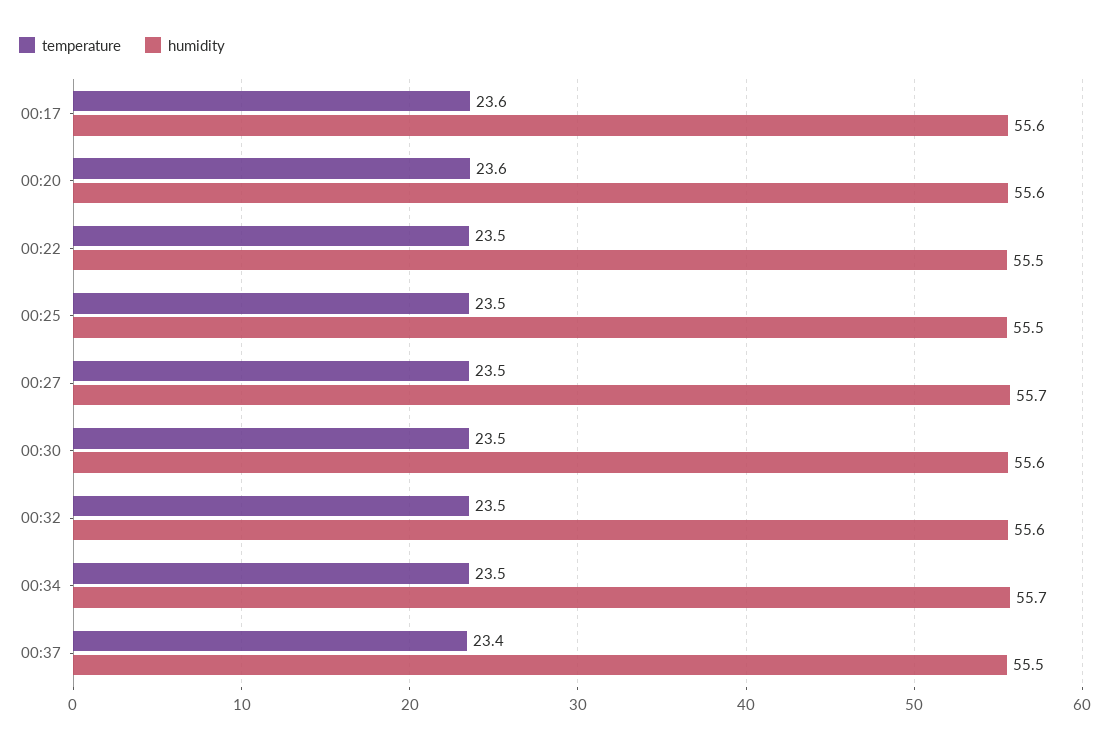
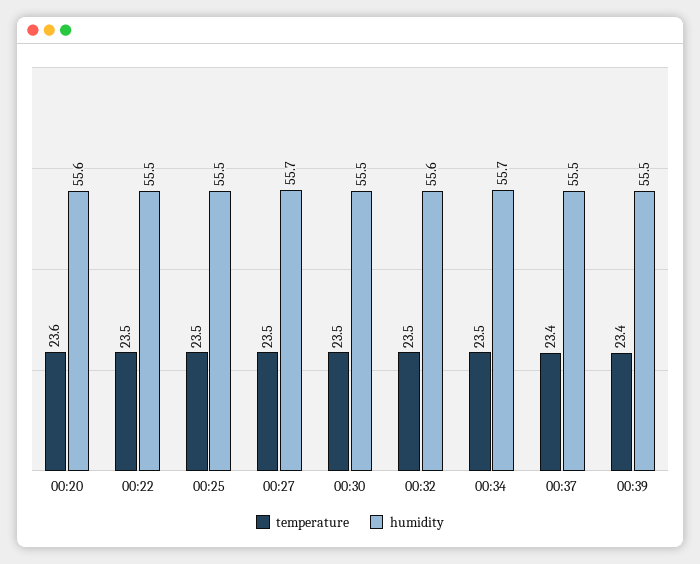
temperature, 00:17: 23.6 -> none
humidity, 00:17: 55.6 -> none
humidity, 00:30: 55.6 -> 55.5
temperature, 00:39: none -> 23.4
humidity, 00:39: none -> 55.5

